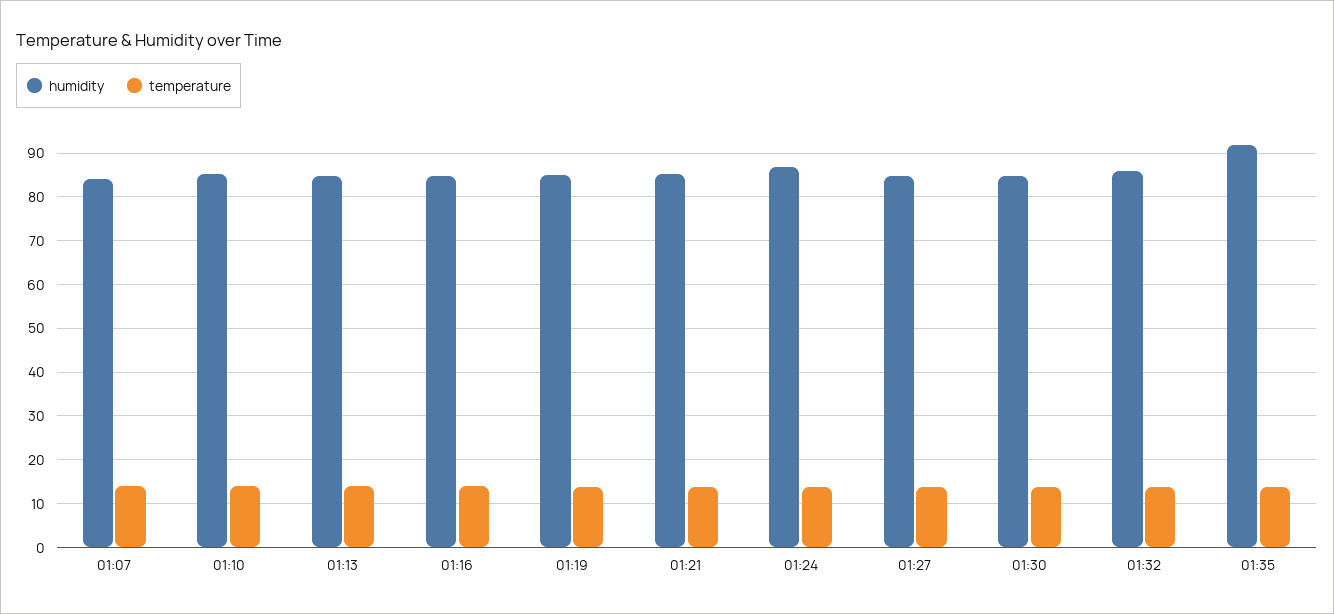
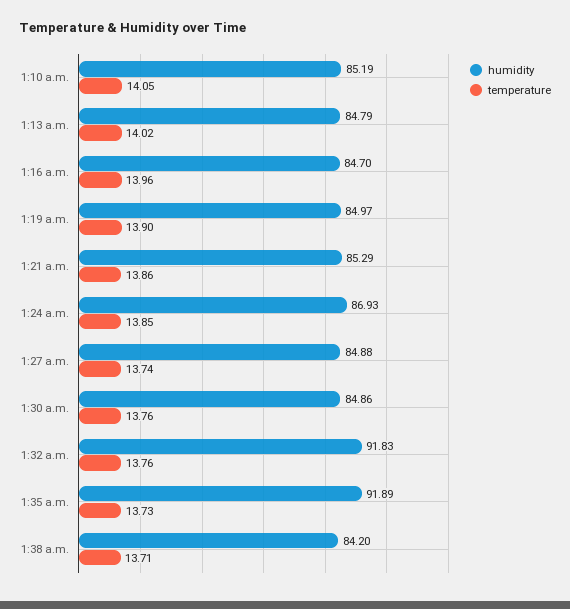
humidity, 01:07: 84 -> none
temperature, 01:07: 14 -> none
humidity, 01:32: 86 -> 91.83
humidity, 1:38 a.m.: none -> 84.2
temperature, 1:38 a.m.: none -> 13.71

